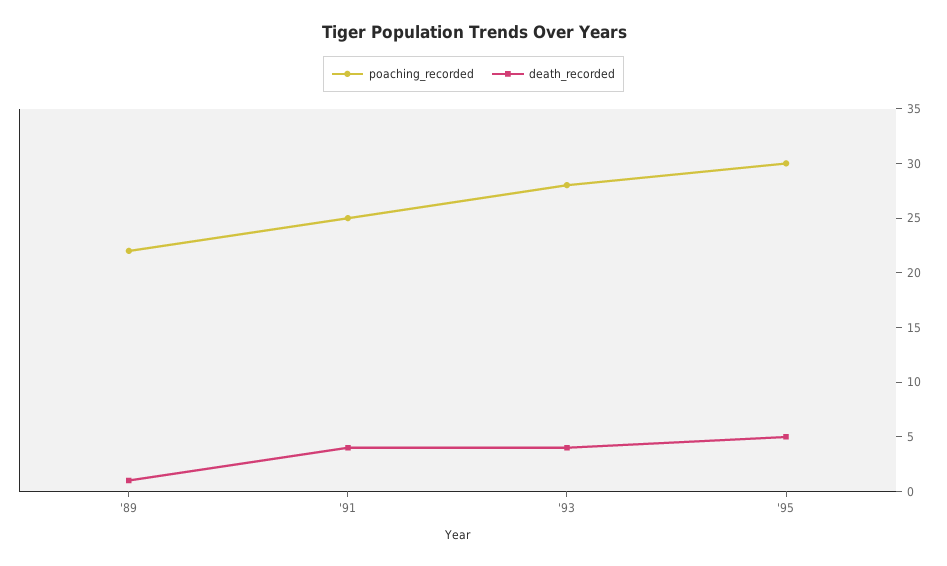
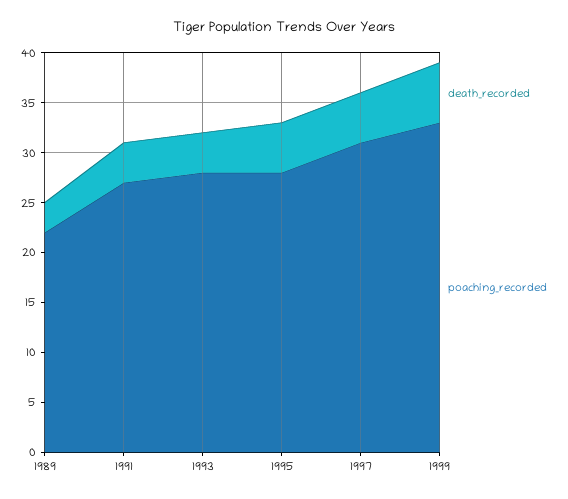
death_recorded, '89: 1 -> 3
poaching_recorded, '91: 25 -> 27
poaching_recorded, '95: 30 -> 28
death_recorded, 1997: none -> 5
poaching_recorded, 1997: none -> 31
death_recorded, 1999: none -> 6
poaching_recorded, 1999: none -> 33

